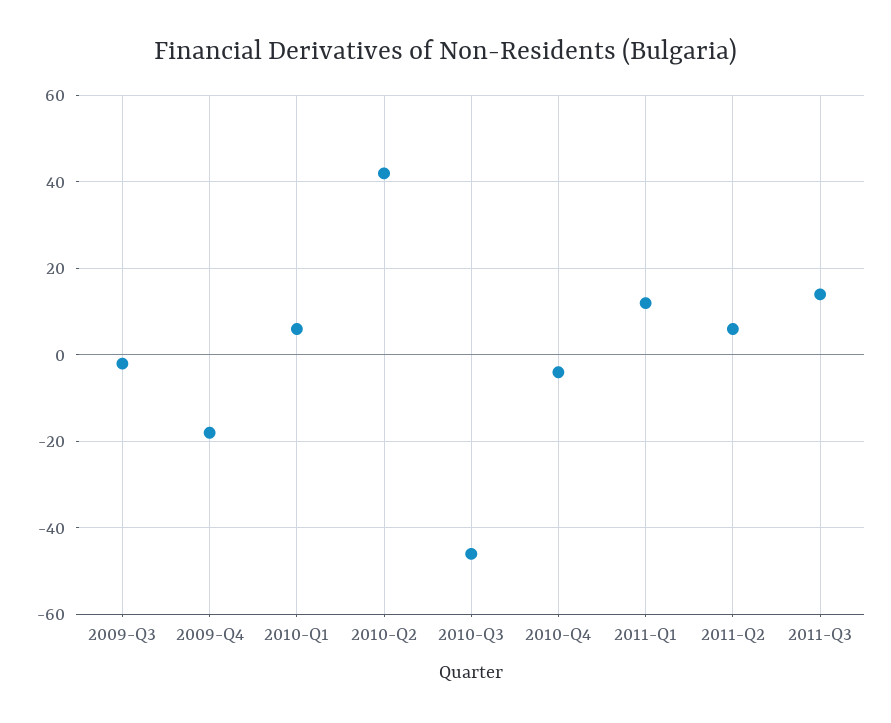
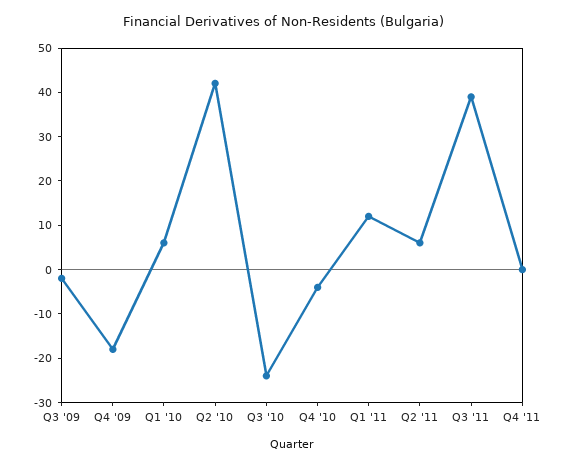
2010-Q3: -45 -> -25
2011-Q3: 15 -> 40
Q4 '11: none -> 0

